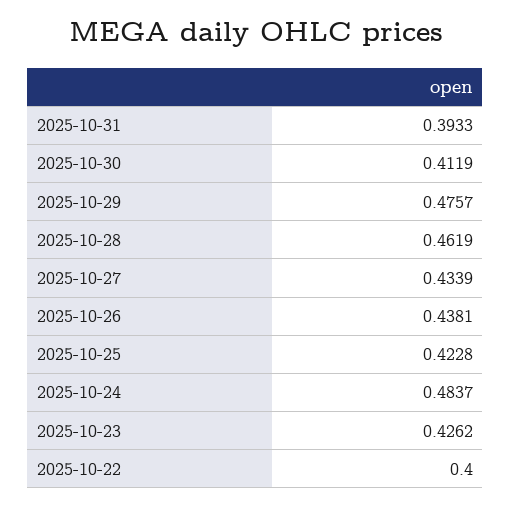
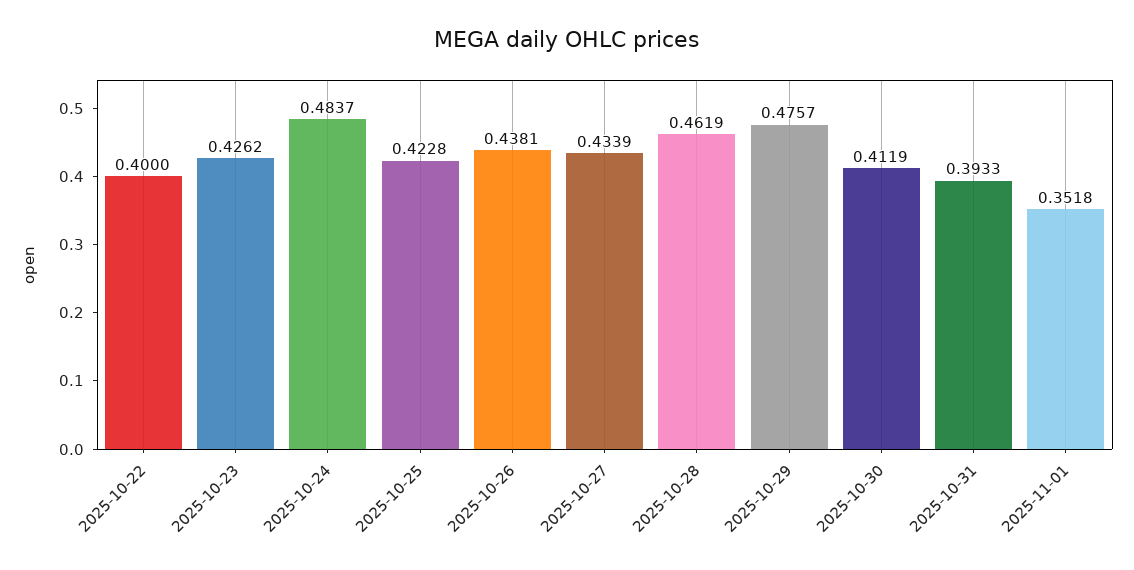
2025-11-01: none -> 0.3518

